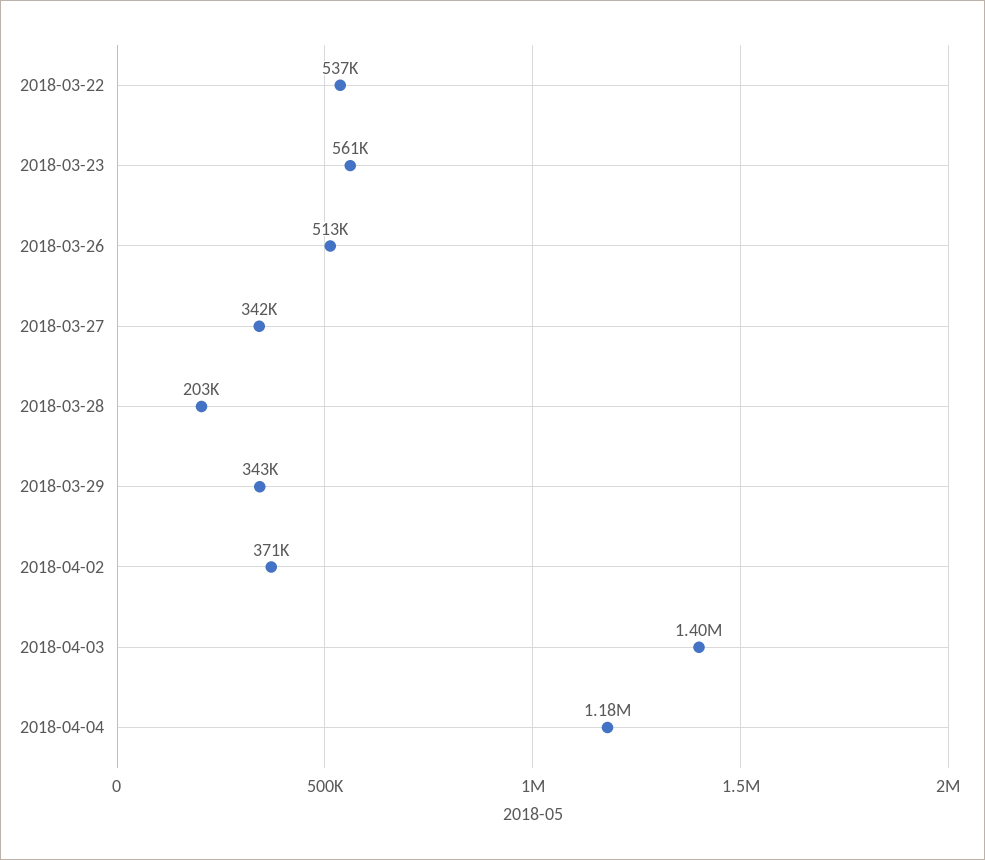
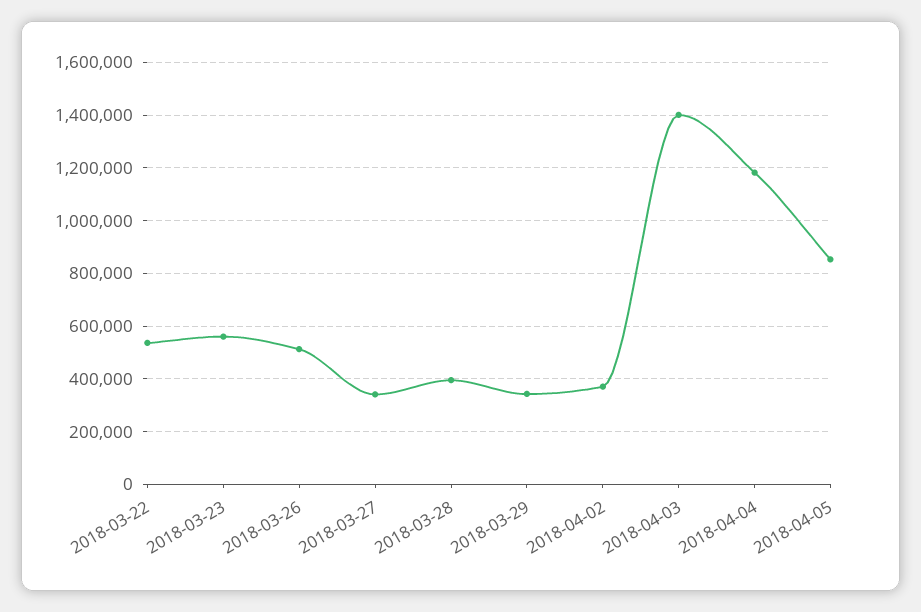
2018-03-28: 203000 -> 400000
2018-04-05: none -> 850000

